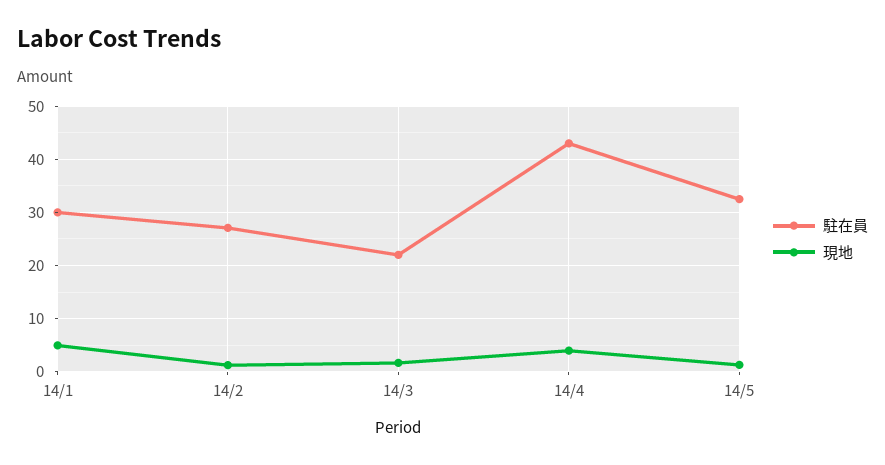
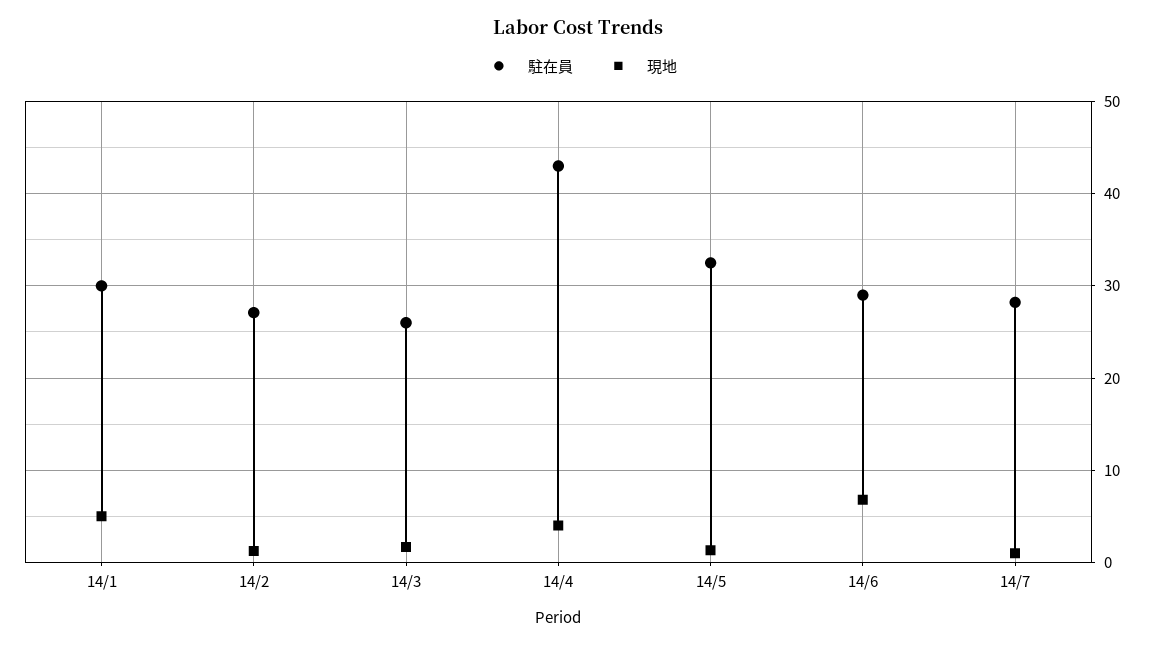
駐在員, 14/3: 22 -> 26
駐在員, 14/6: none -> 29
現地, 14/6: none -> 7
駐在員, 14/7: none -> 28
現地, 14/7: none -> 1

